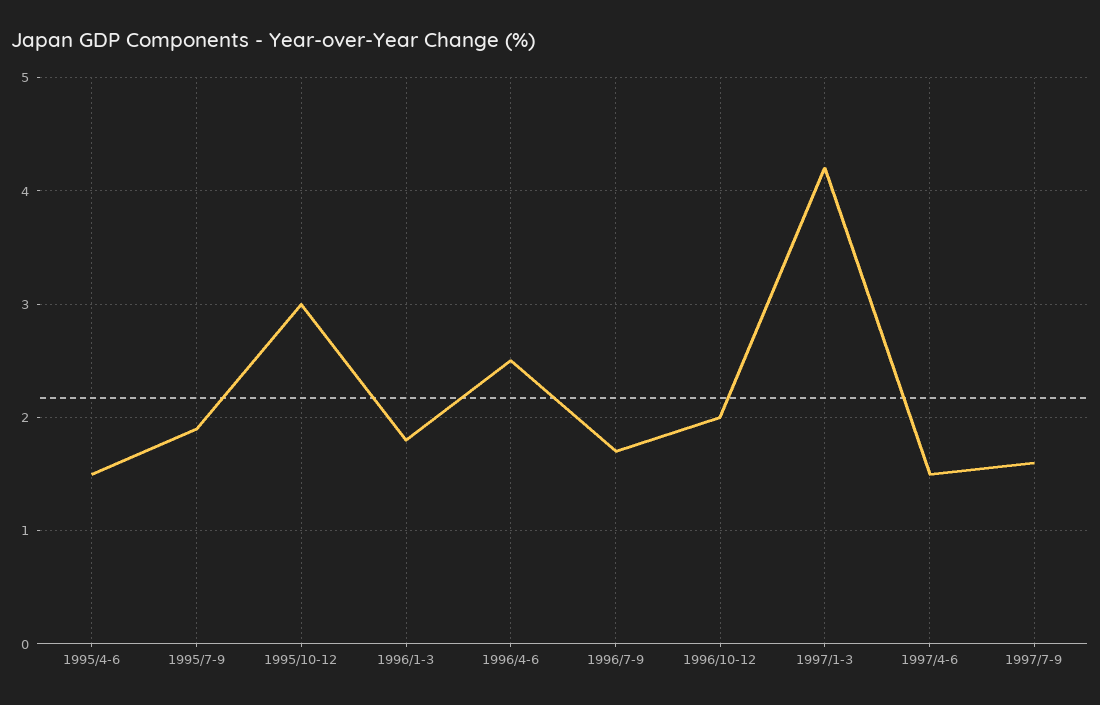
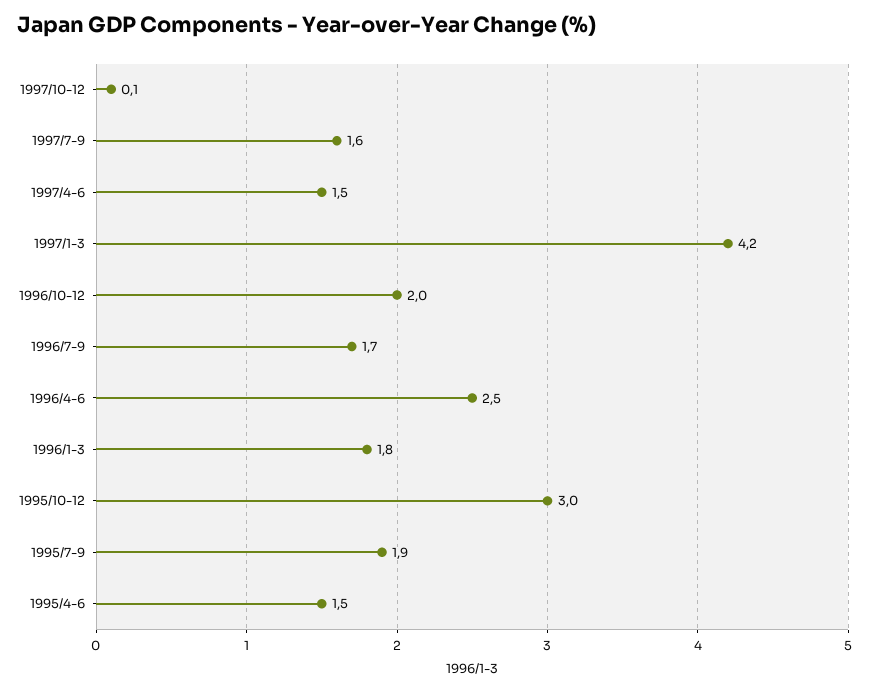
1997/10-12: none -> 0.1

